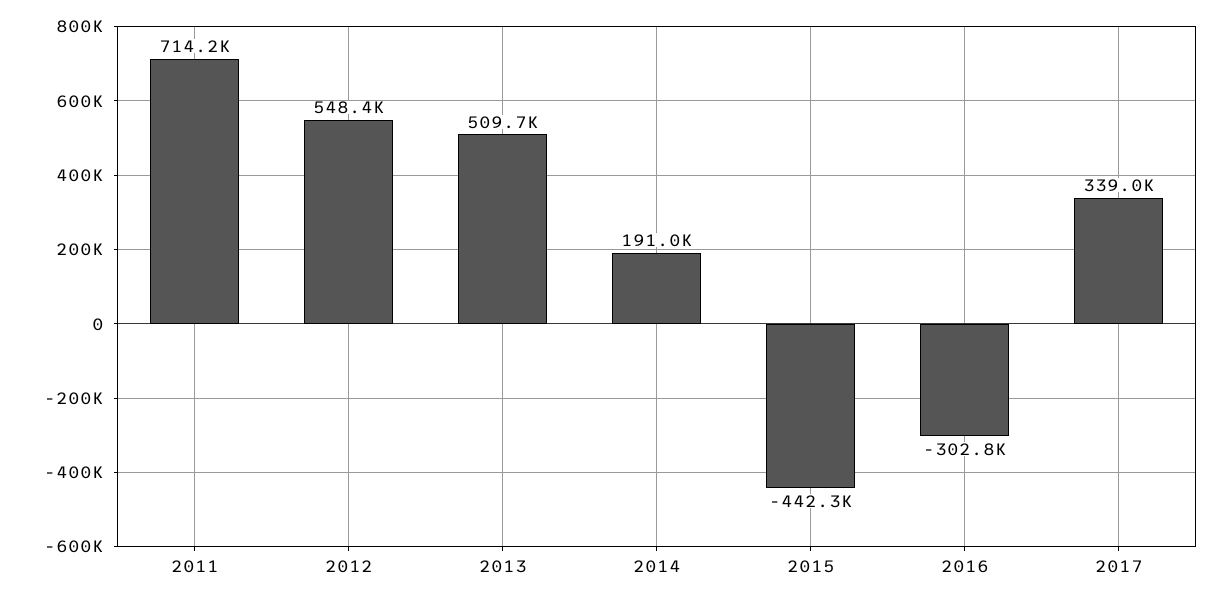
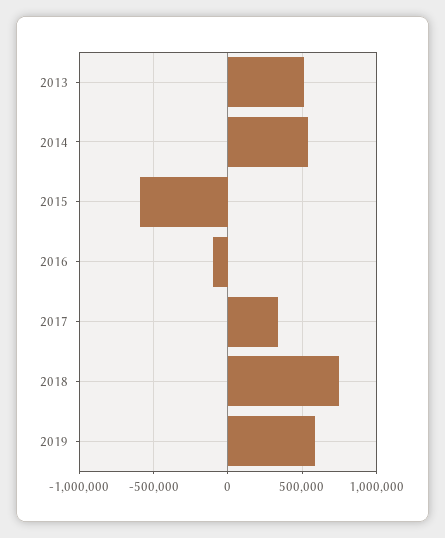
2011: 714200 -> none
2012: 548400 -> none
2014: 191000 -> 550000
2015: -442300 -> -600000
2016: -302800 -> -100000
2018: none -> 750000
2019: none -> 600000

